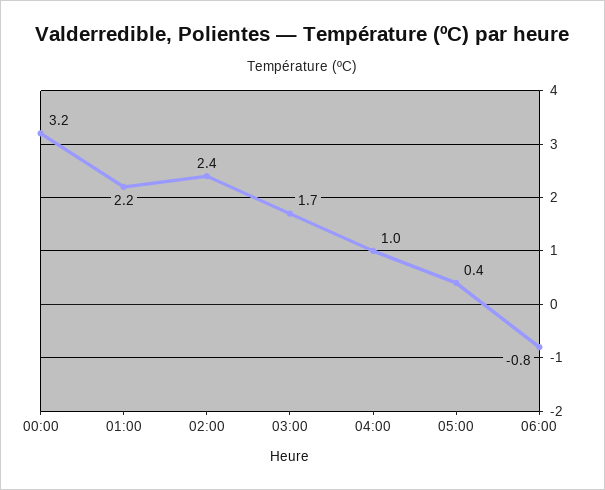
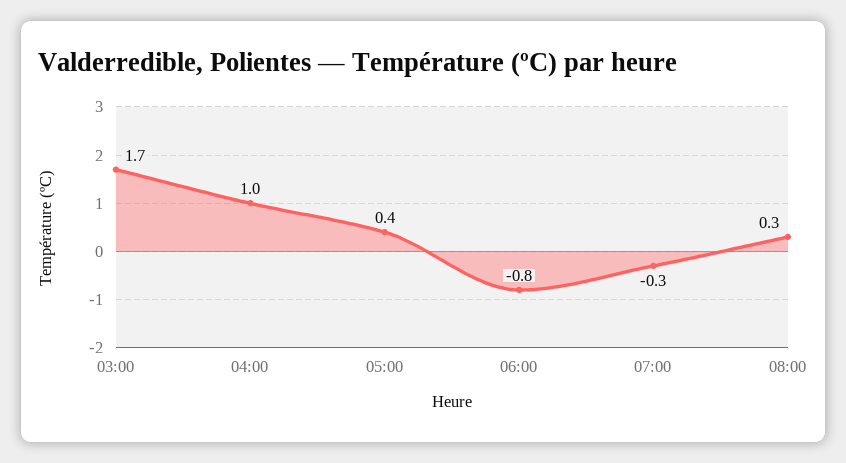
00:00: 3.2 -> none
01:00: 2.2 -> none
02:00: 2.4 -> none
07:00: none -> -0.3
08:00: none -> 0.3

